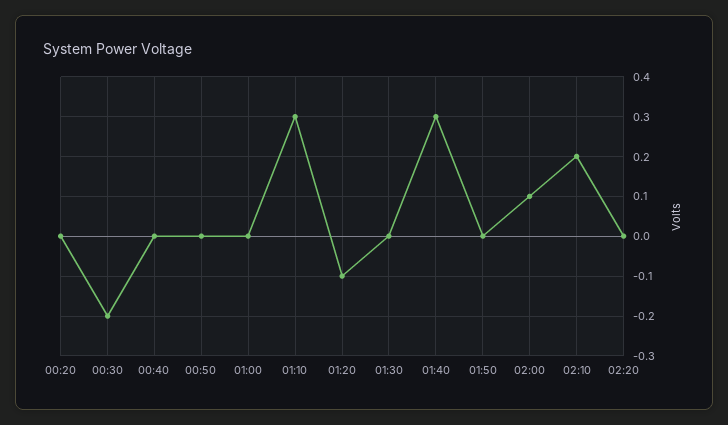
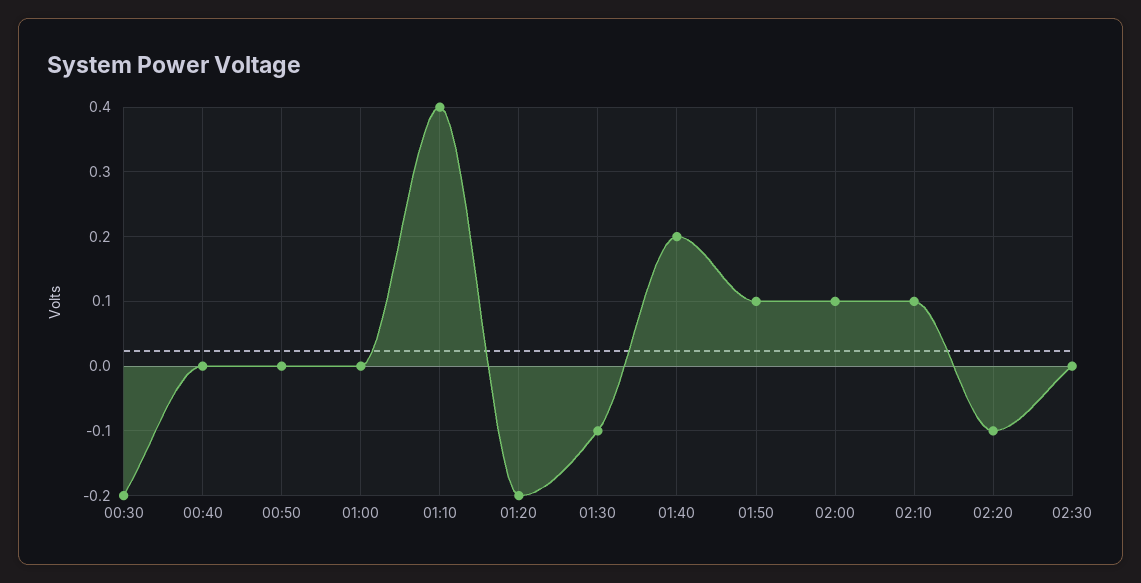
00:20: 0 -> none
01:10: 0.3 -> 0.4
01:20: -0.1 -> -0.2
01:30: 0 -> -0.1
01:40: 0.3 -> 0.2
01:50: 0 -> 0.1
02:10: 0.2 -> 0.1
02:20: 0 -> -0.1
02:30: none -> 0

